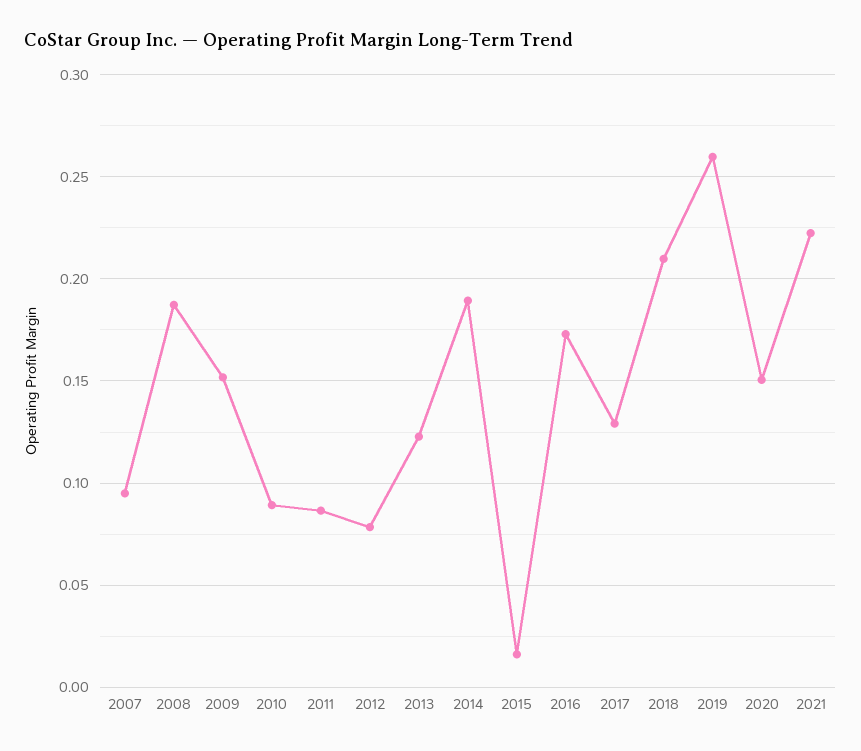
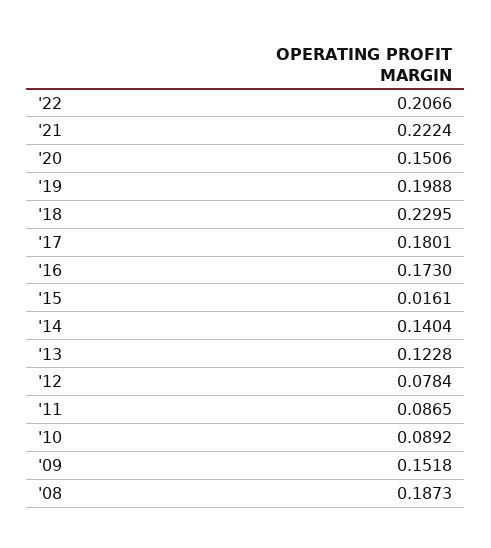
2007: 0.095 -> none
2014: 0.19 -> 0.1404
2017: 0.13 -> 0.1801
2018: 0.21 -> 0.2295
2019: 0.26 -> 0.1988
'22: none -> 0.2066

